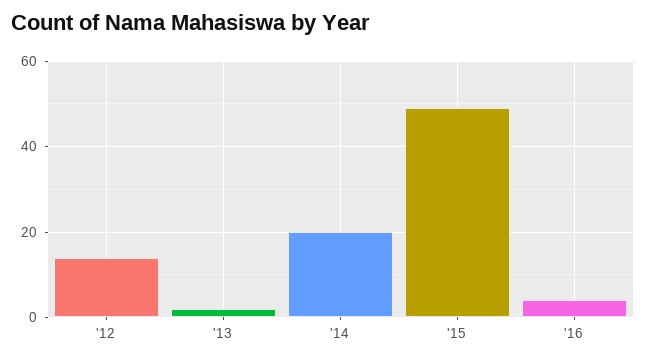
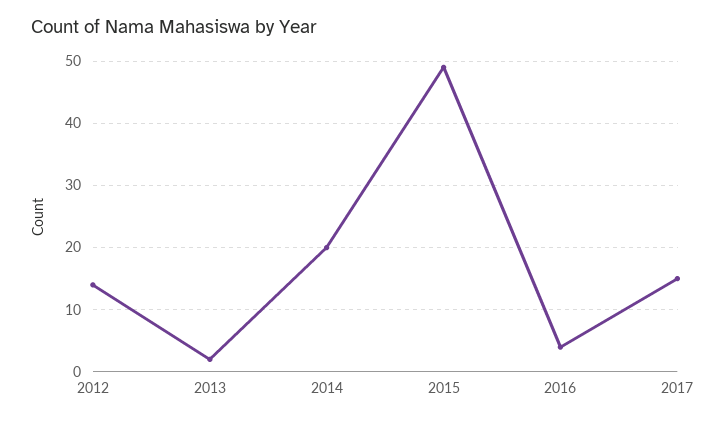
2017: none -> 15

